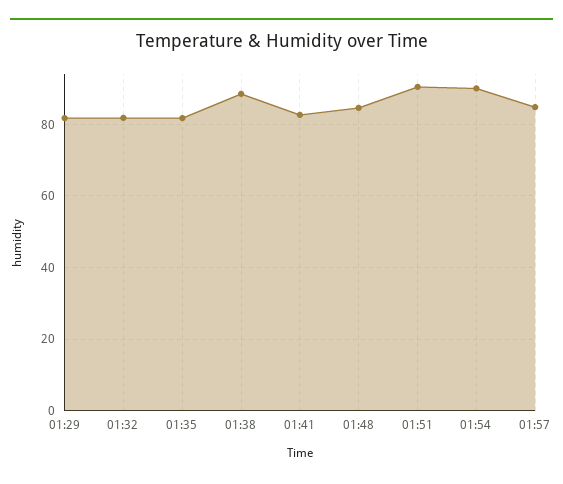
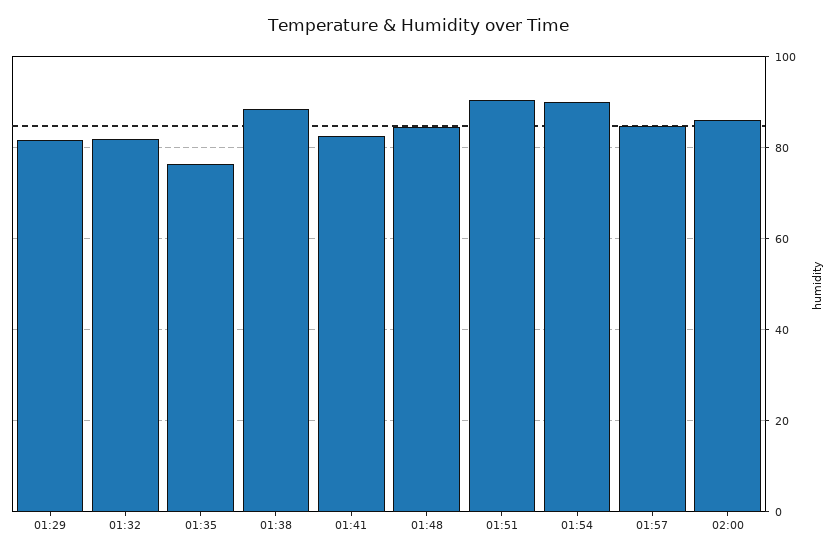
01:35: 82 -> 76
02:00: none -> 86

